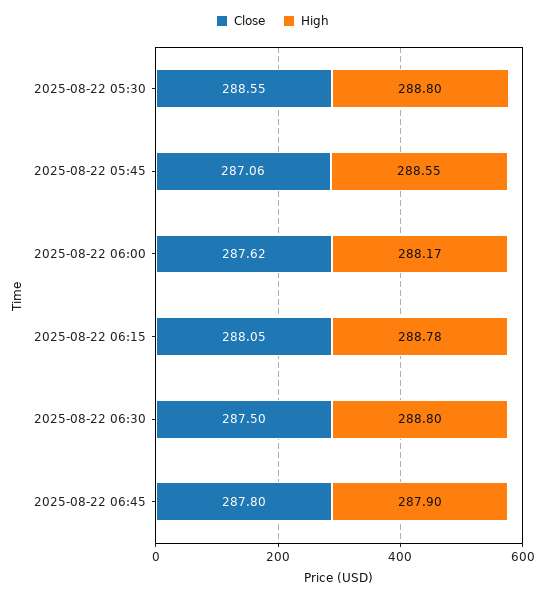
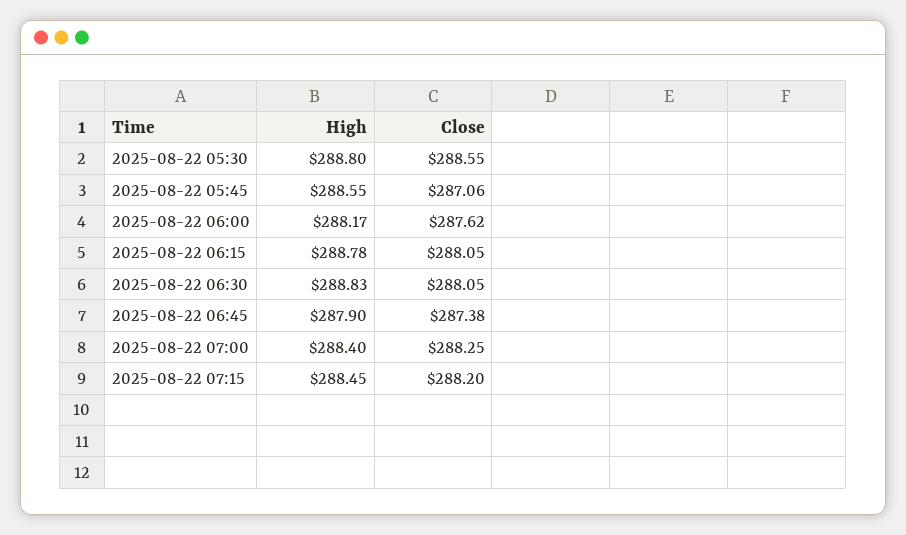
Close, 2025-08-22 06:30: 287.5 -> 288.05
High, 2025-08-22 06:30: 288.8 -> 288.83
Close, 2025-08-22 06:45: 287.8 -> 287.38
High, 2025-08-22 07:00: none -> 288.4
Close, 2025-08-22 07:00: none -> 288.25
High, 2025-08-22 07:15: none -> 288.45
Close, 2025-08-22 07:15: none -> 288.2

